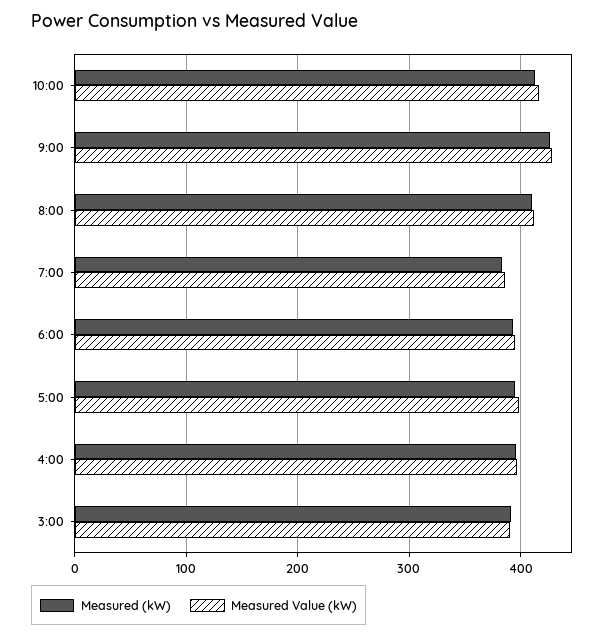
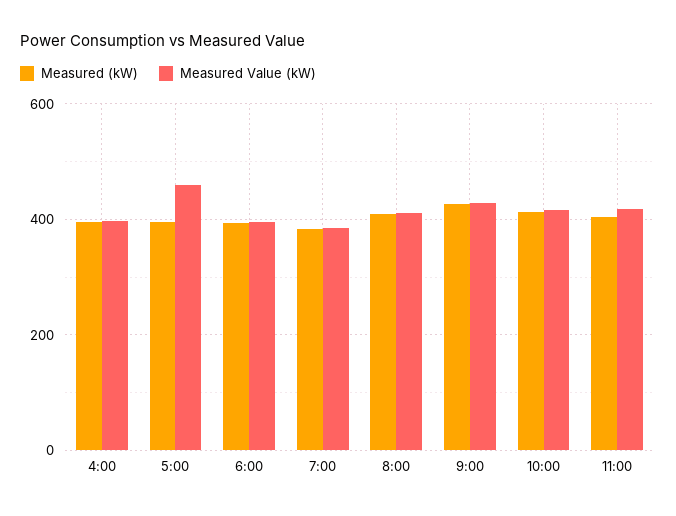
Measured Value (kW), 5:00: 400 -> 460
Measured (kW), 3:00: 390 -> none
Measured Value (kW), 3:00: 390 -> none
Measured (kW), 11:00: none -> 400
Measured Value (kW), 11:00: none -> 420

